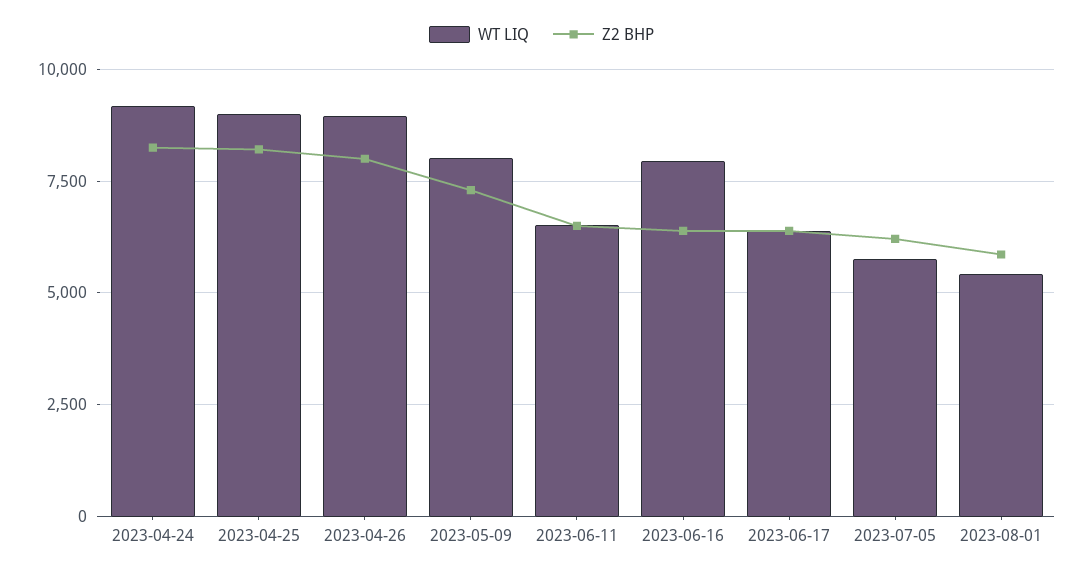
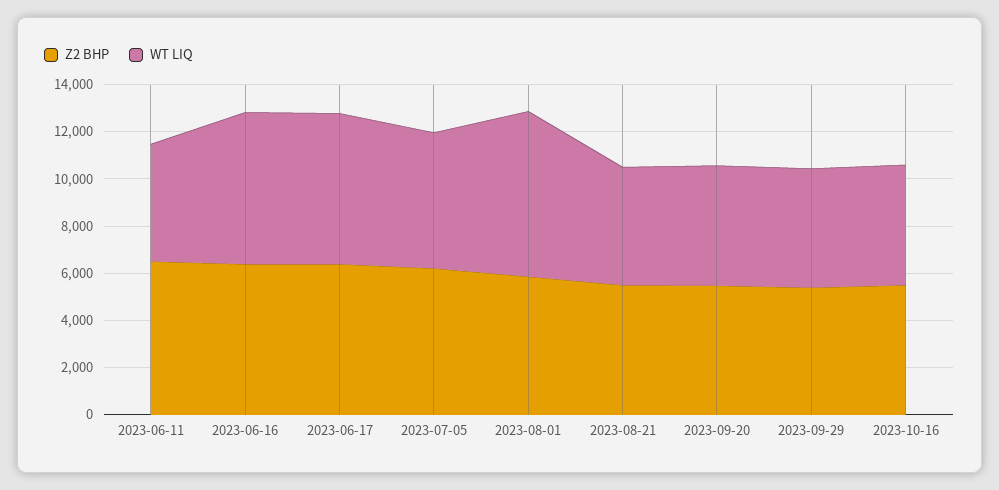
WT LIQ, 2023-04-24: 9250 -> none
Z2 BHP, 2023-04-24: 8250 -> none
WT LIQ, 2023-04-25: 9000 -> none
Z2 BHP, 2023-04-25: 8250 -> none
WT LIQ, 2023-04-26: 9000 -> none
Z2 BHP, 2023-04-26: 8000 -> none
WT LIQ, 2023-05-09: 8000 -> none
Z2 BHP, 2023-05-09: 7250 -> none
WT LIQ, 2023-06-11: 6500 -> 5000
WT LIQ, 2023-06-16: 8000 -> 6500
WT LIQ, 2023-08-01: 5500 -> 7000
Z2 BHP, 2023-08-21: none -> 5500
WT LIQ, 2023-08-21: none -> 5000
Z2 BHP, 2023-09-20: none -> 5500
WT LIQ, 2023-09-20: none -> 5000
Z2 BHP, 2023-09-29: none -> 5500
WT LIQ, 2023-09-29: none -> 5000
Z2 BHP, 2023-10-16: none -> 5500
WT LIQ, 2023-10-16: none -> 5000

